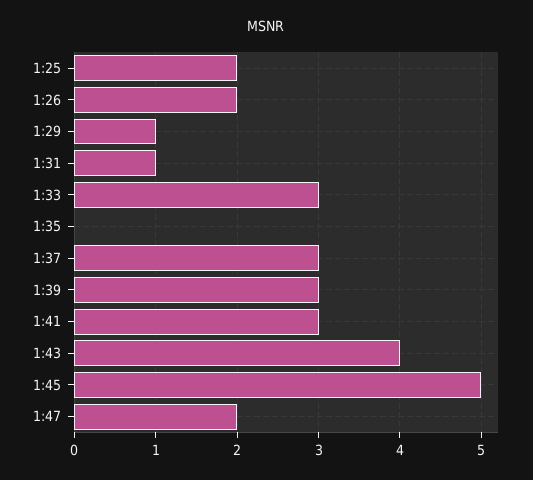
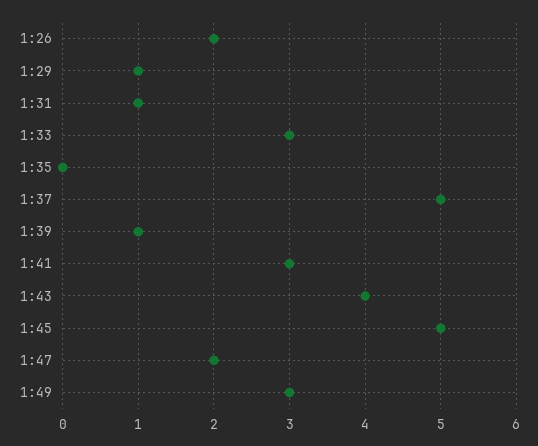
1:25: 2 -> none
1:37: 3 -> 5
1:39: 3 -> 1
1:49: none -> 3

